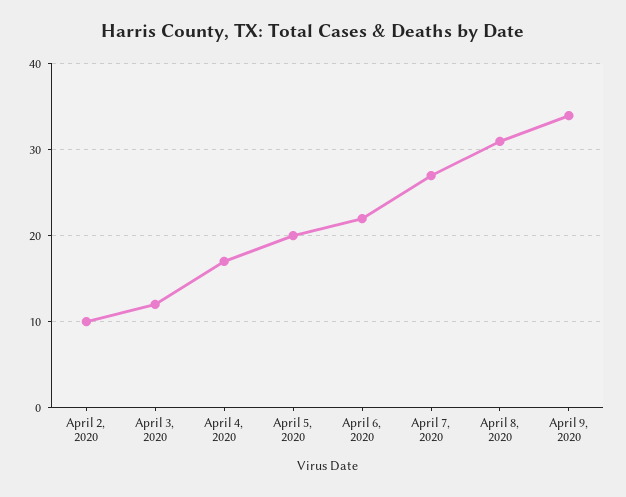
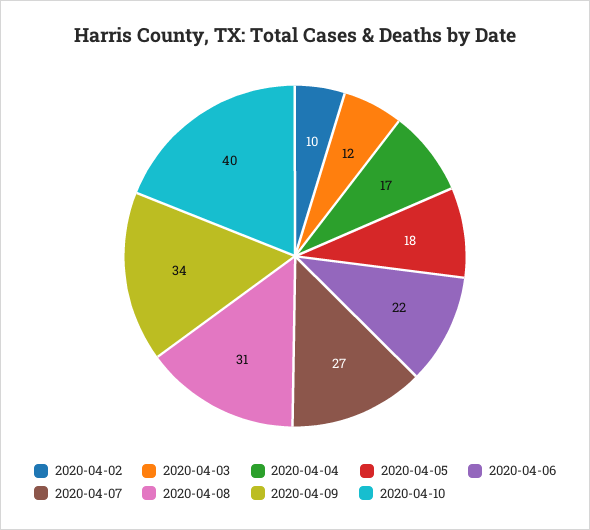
April 5, 2020: 20 -> 18
2020-04-10: none -> 40

